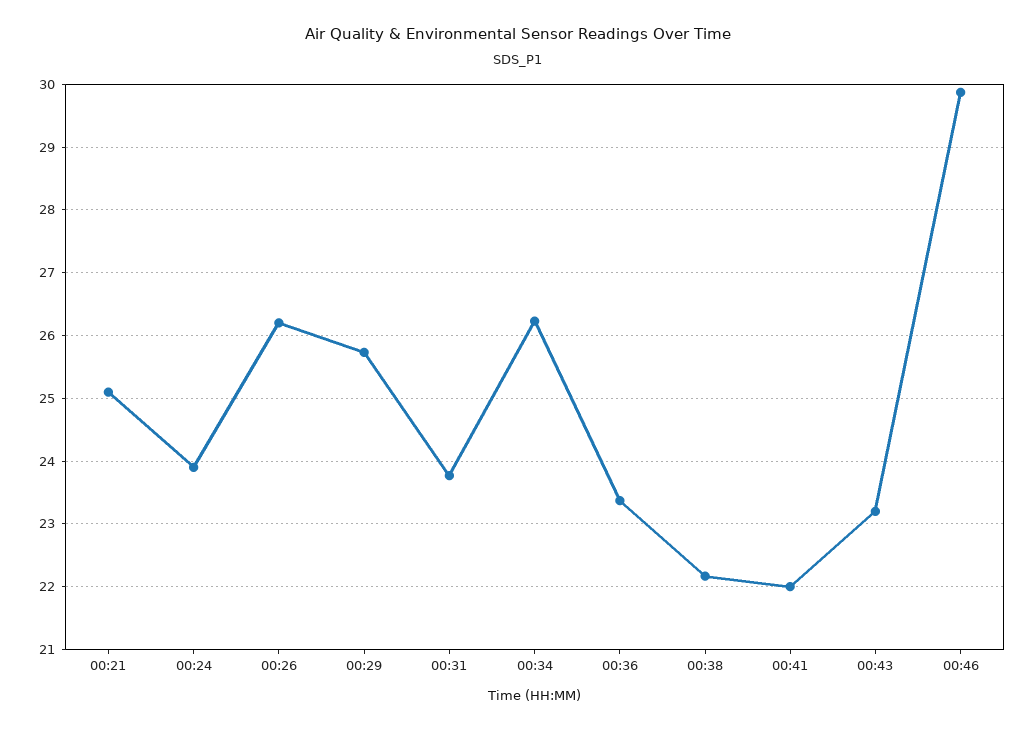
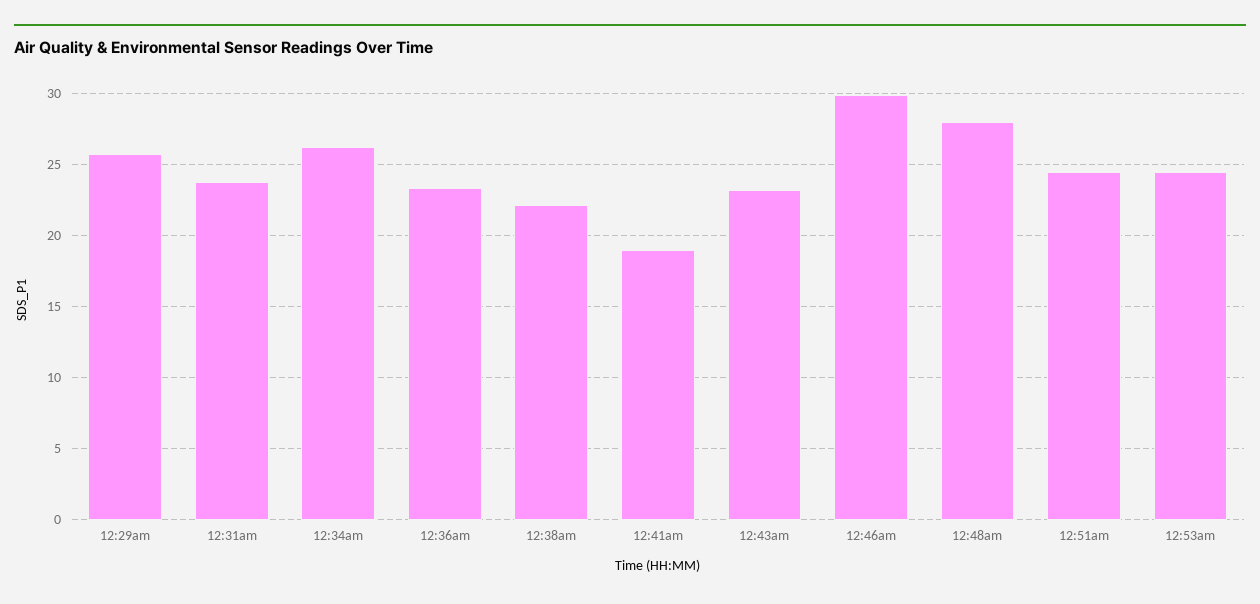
00:21: 25.1 -> none
00:24: 23.9 -> none
00:26: 26.2 -> none
00:41: 22 -> 19
12:48am: none -> 28
12:51am: none -> 24.5
12:53am: none -> 24.5

